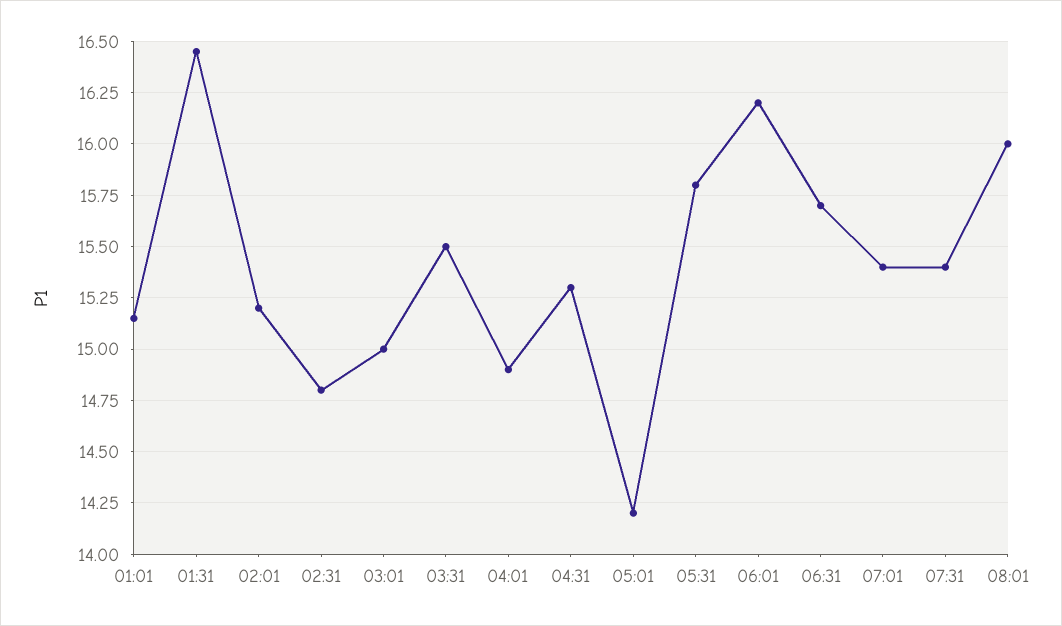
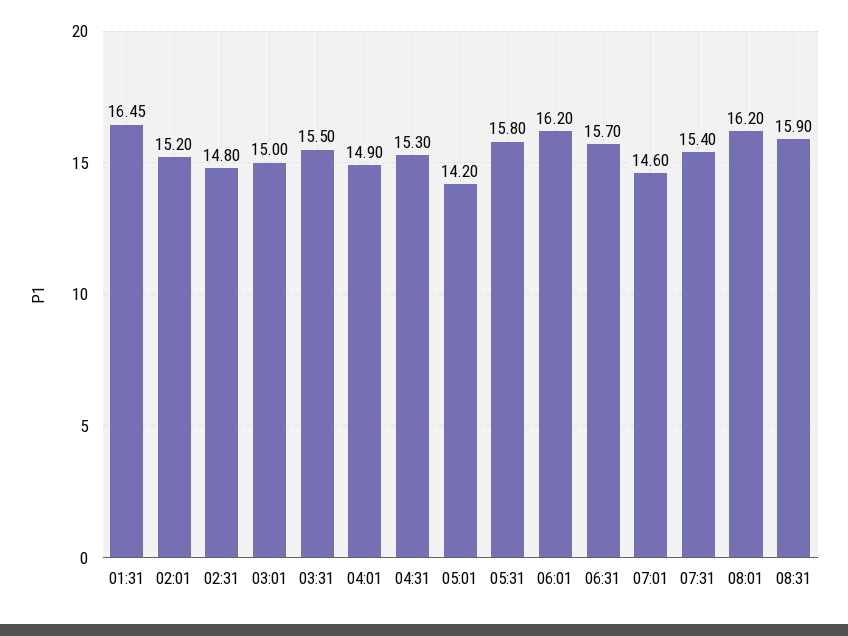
01:01: 15.15 -> none
07:01: 15.4 -> 14.6
08:01: 16 -> 16.2
08:31: none -> 15.9

